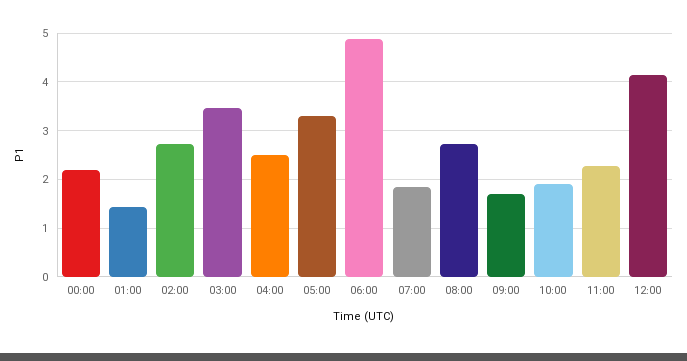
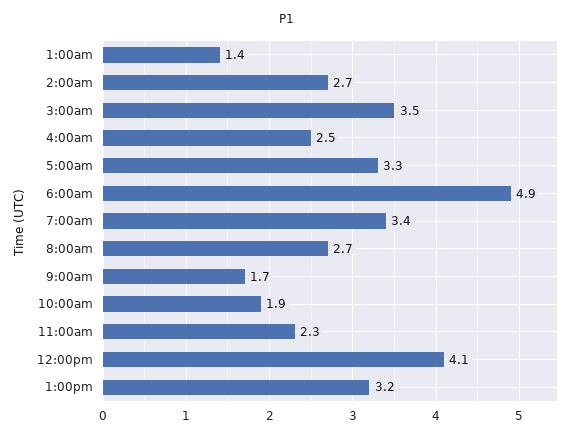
00:00: 2.2 -> none
07:00: 1.8 -> 3.4
1:00pm: none -> 3.2

